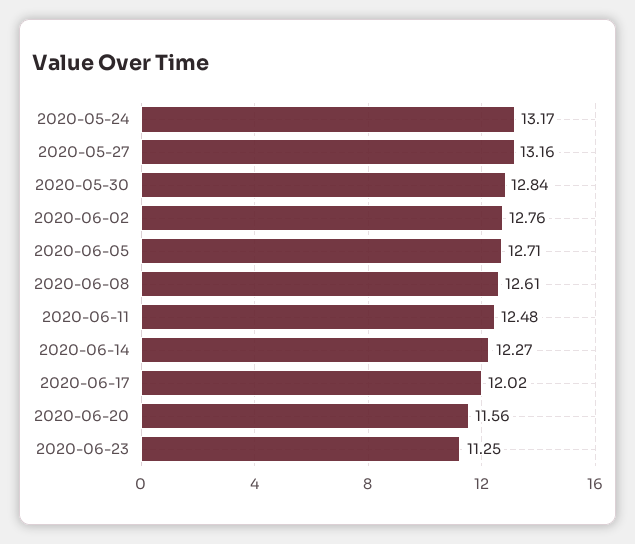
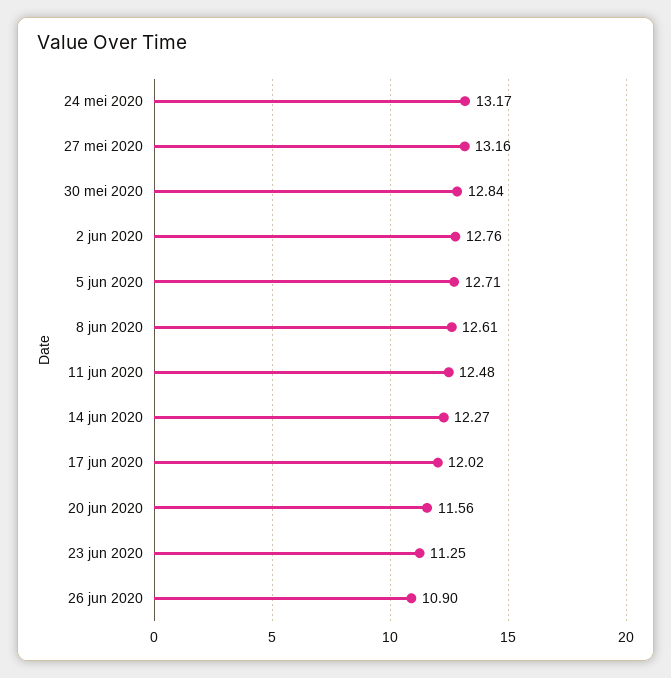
26 jun 2020: none -> 10.9

